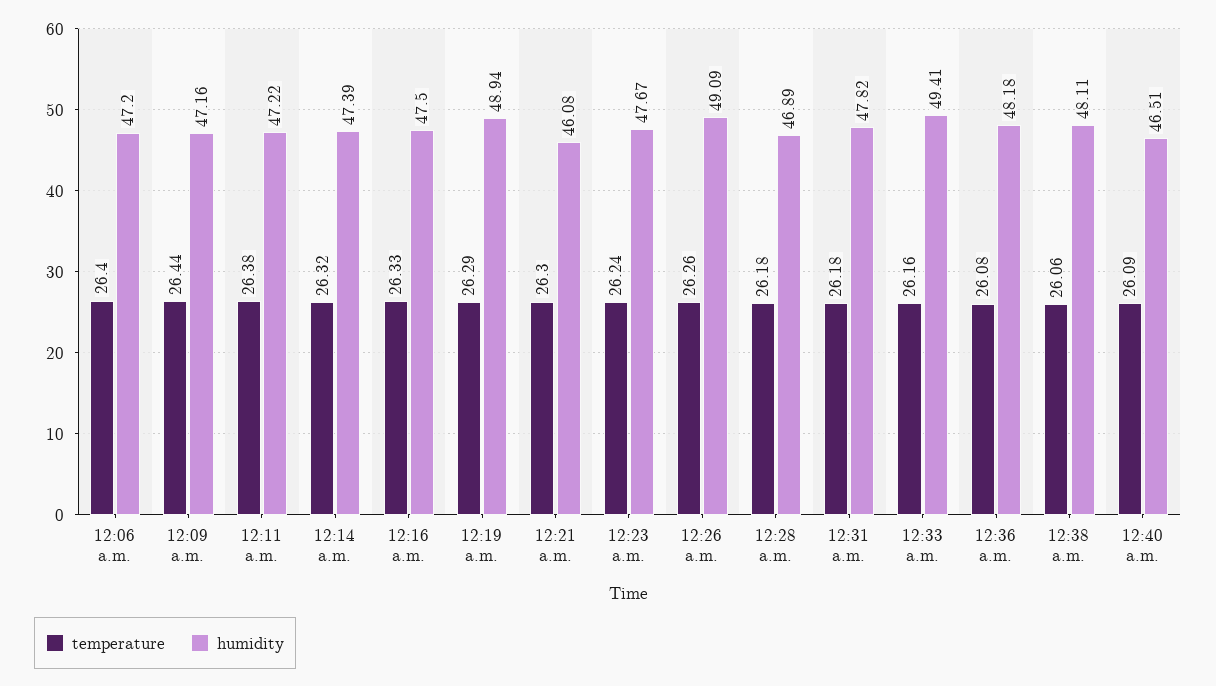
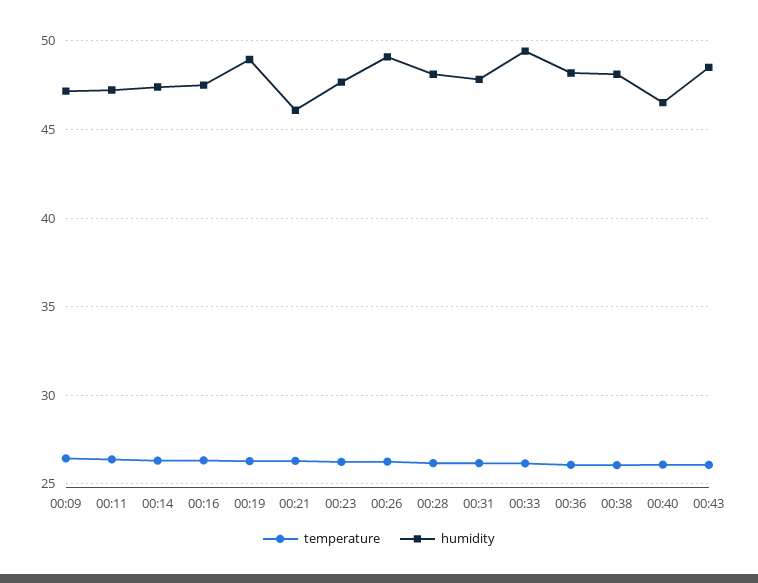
temperature, 12:06 a.m.: 26.4 -> none
humidity, 12:06 a.m.: 47.2 -> none
humidity, 12:28 a.m.: 46.89 -> 48
temperature, 00:43: none -> 26
humidity, 00:43: none -> 48.5

